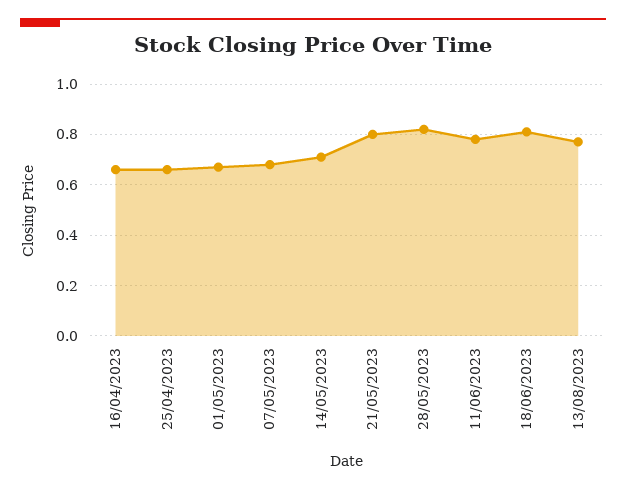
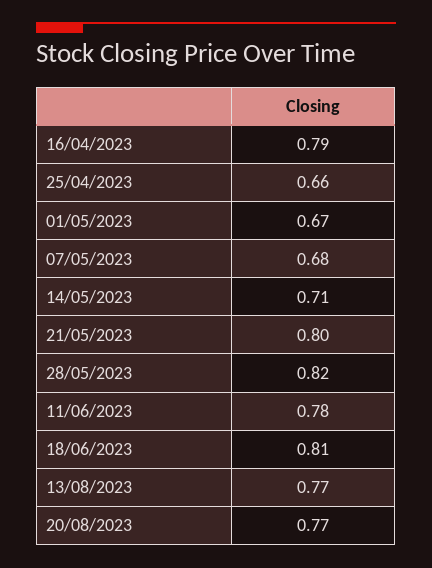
16/04/2023: 0.65 -> 0.79
20/08/2023: none -> 0.77

